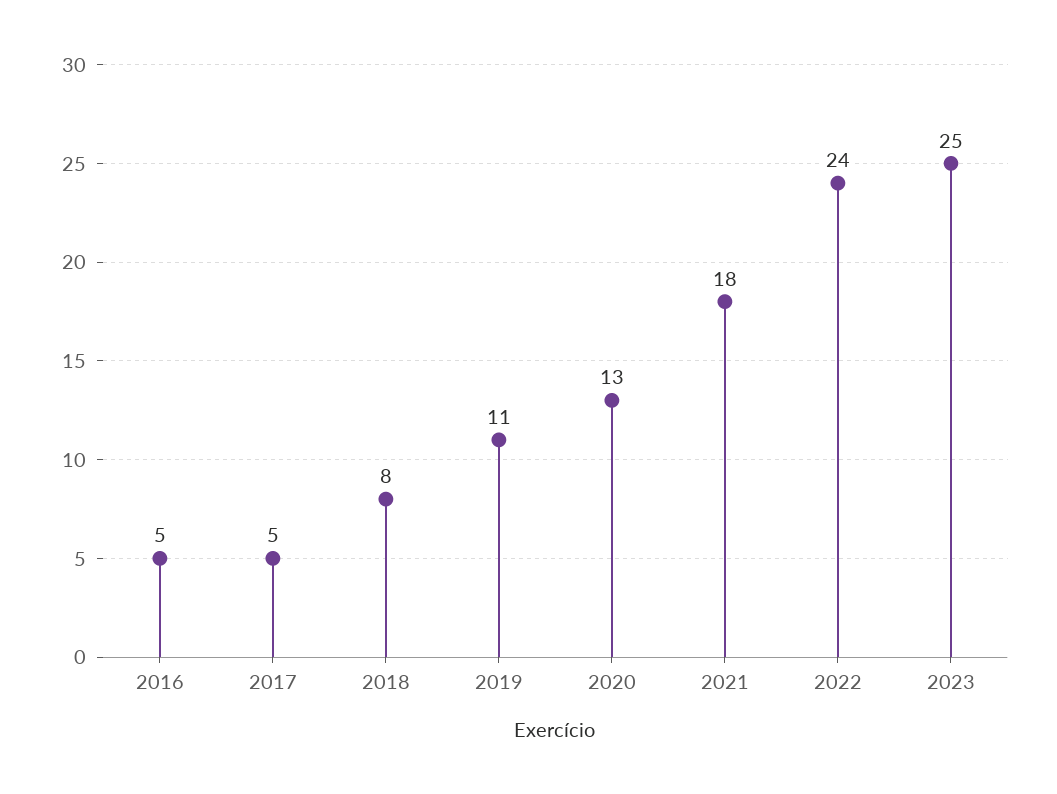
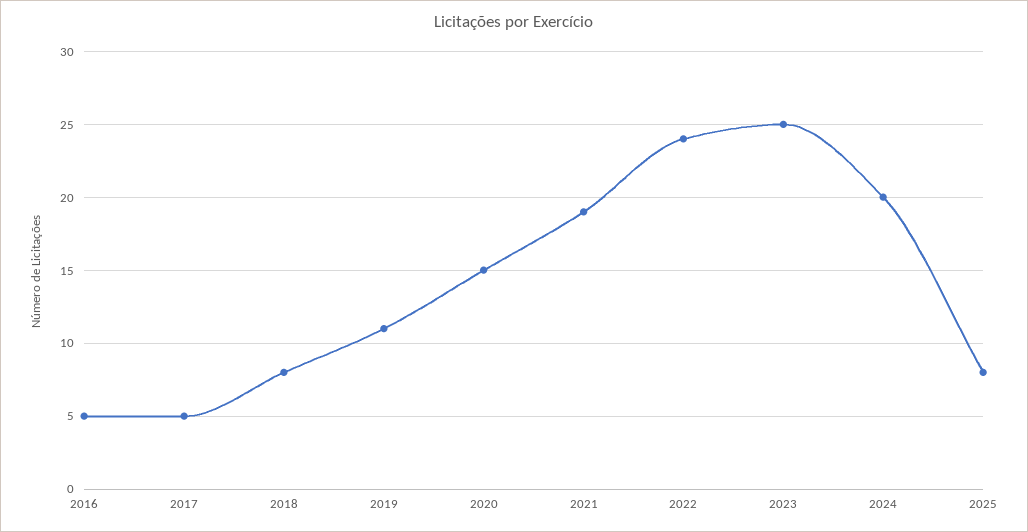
2020: 13 -> 15
2021: 18 -> 19
2024: none -> 20
2025: none -> 8

